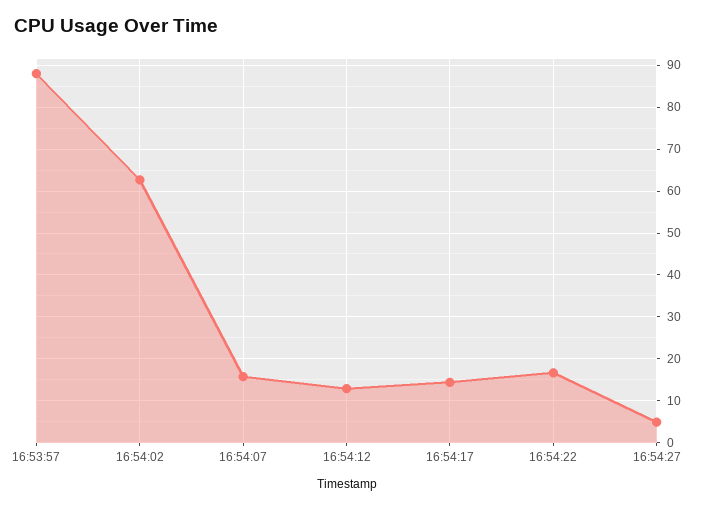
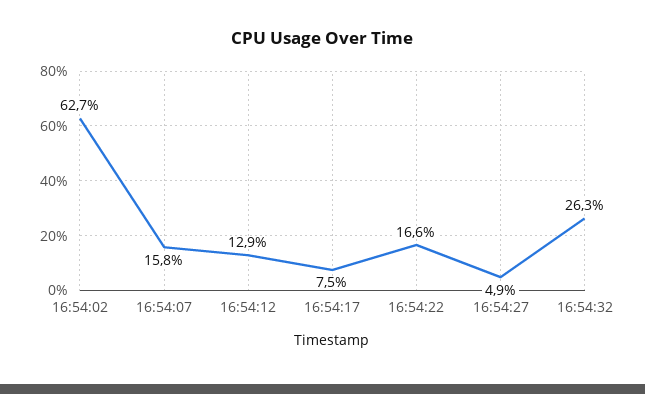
16:53:57: 88 -> none
16:54:17: 14 -> 7.5
16:54:32: none -> 26.3

